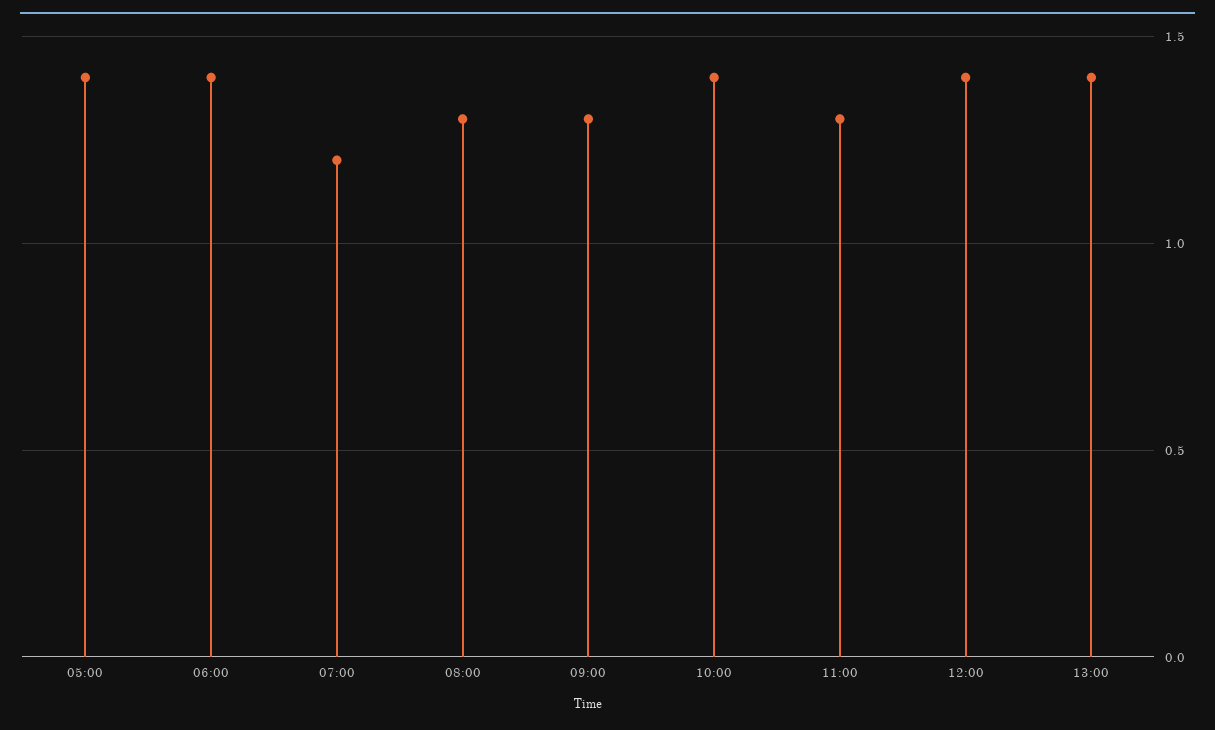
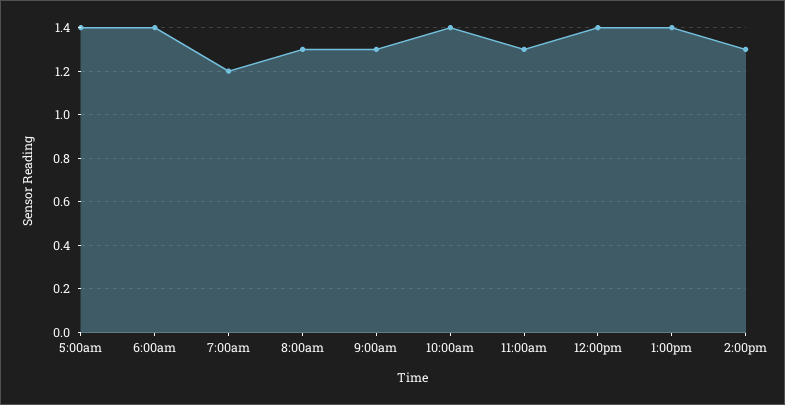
2:00pm: none -> 1.3

